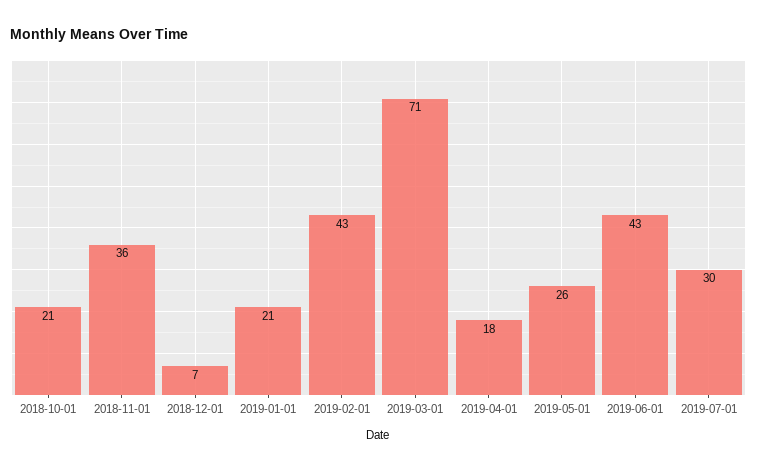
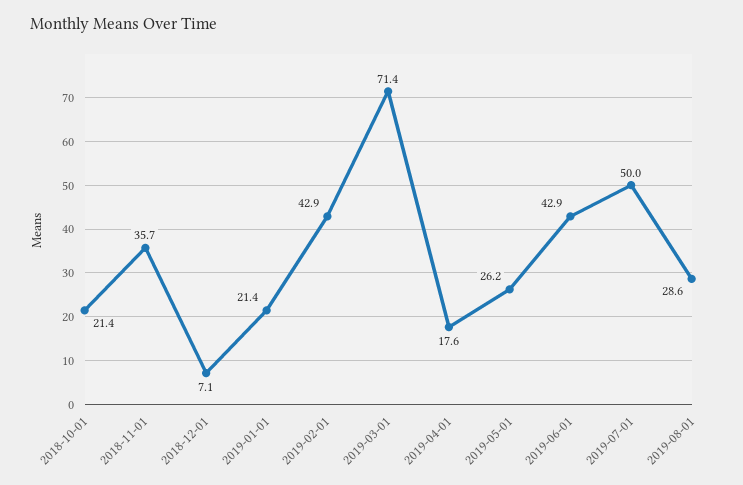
2019-07-01: 30 -> 50
2019-08-01: none -> 28.6

